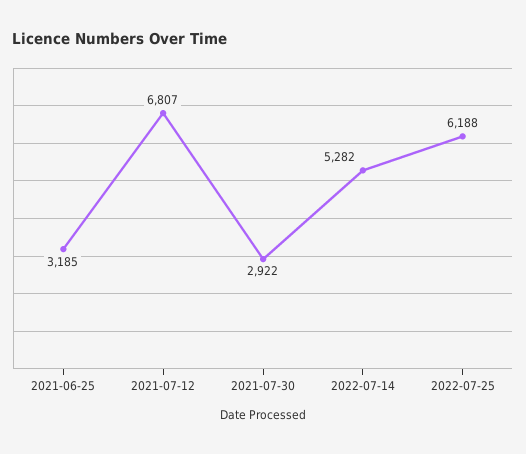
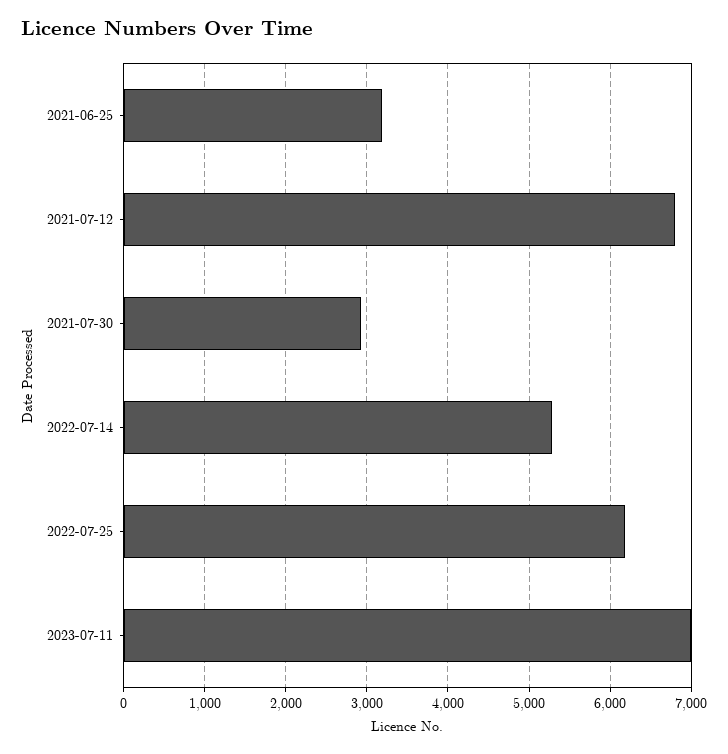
2023-07-11: none -> 7000

